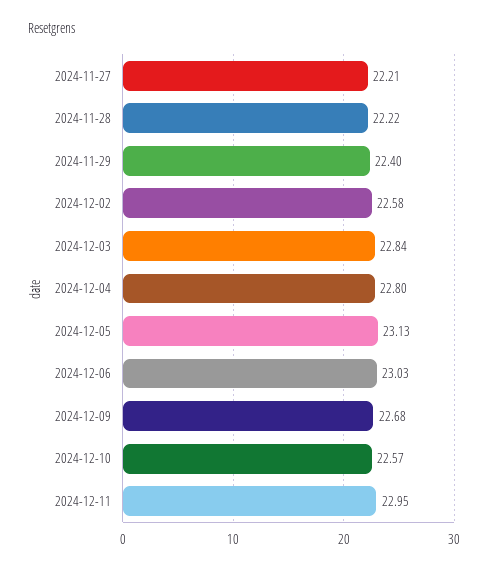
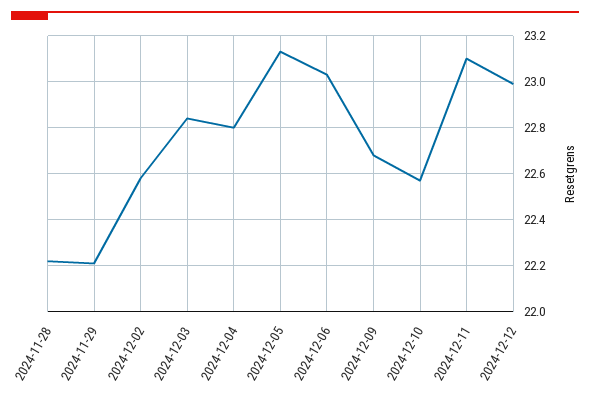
2024-11-27: 22.21 -> none
2024-11-29: 22.4 -> 22.2
2024-12-11: 22.95 -> 23.1
2024-12-12: none -> 23

